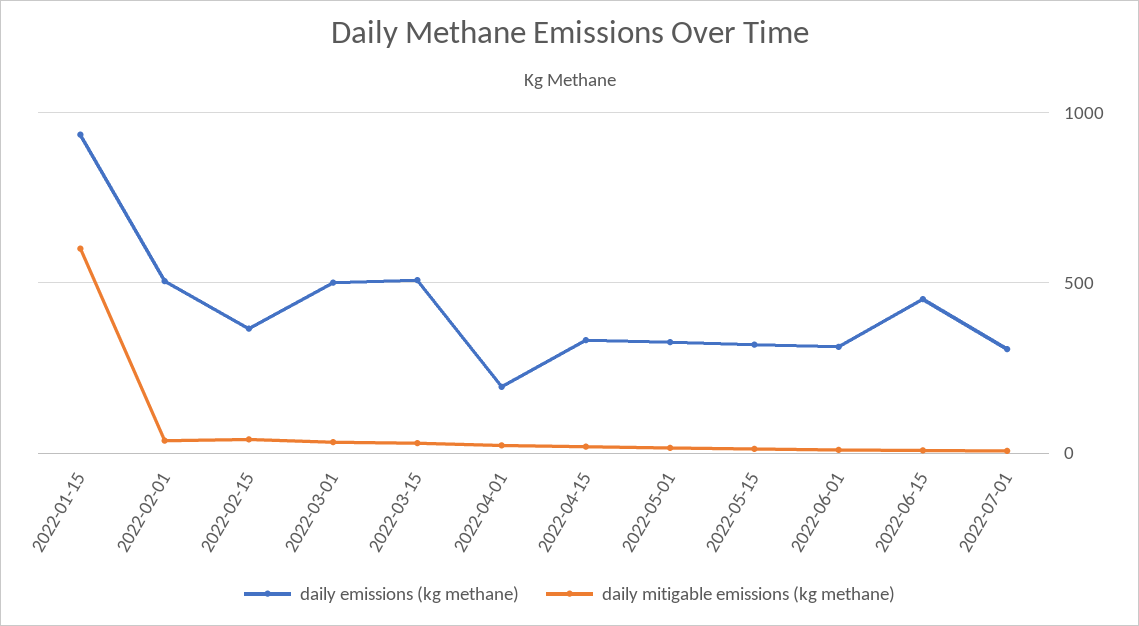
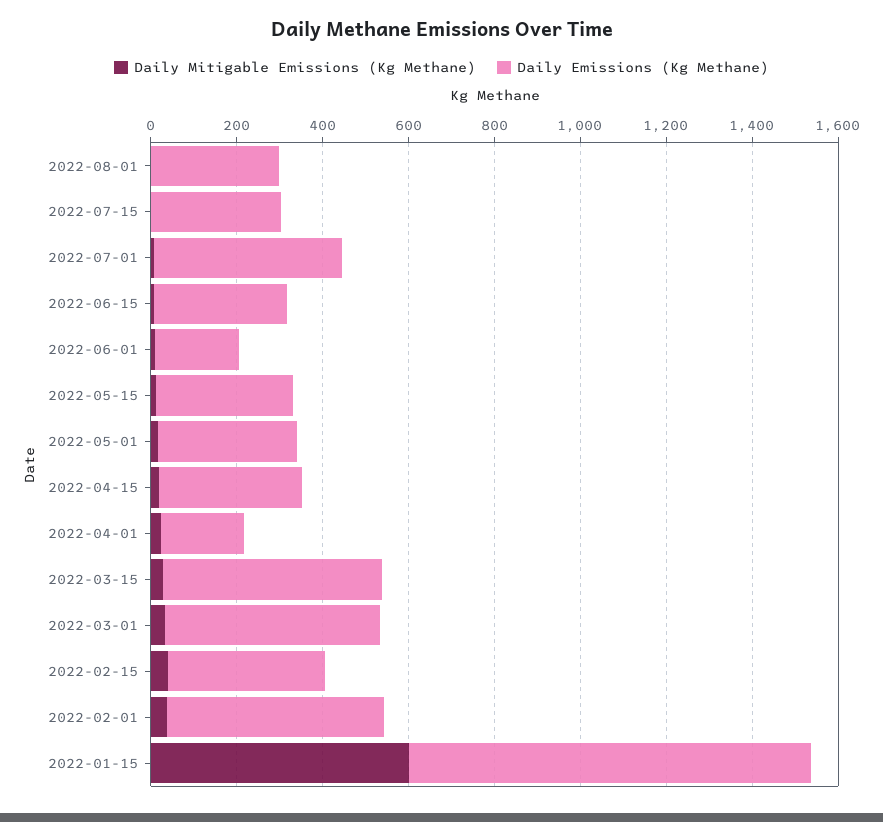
daily emissions (kg methane), 2022-06-01: 300 -> 200
daily emissions (kg methane), 2022-06-15: 450 -> 300
daily emissions (kg methane), 2022-07-01: 300 -> 450
daily mitigable emissions (kg methane), 2022-08-01: none -> 0
daily emissions (kg methane), 2022-08-01: none -> 300
daily mitigable emissions (kg methane), 2022-07-15: none -> 0
daily emissions (kg methane), 2022-07-15: none -> 300

